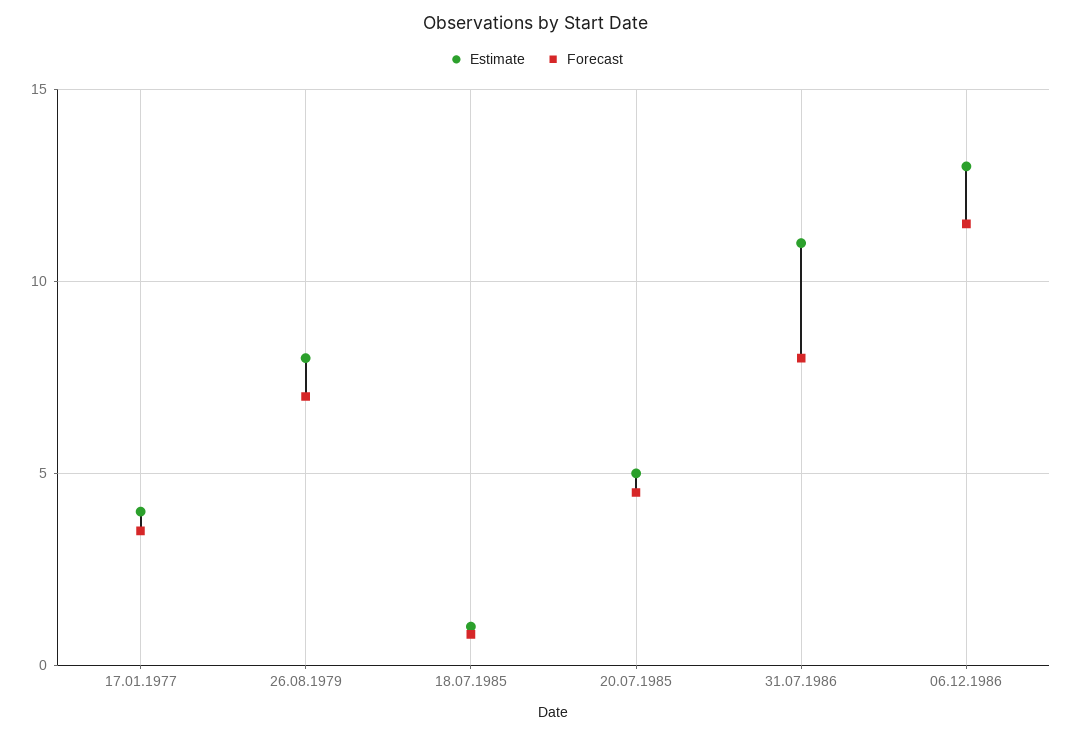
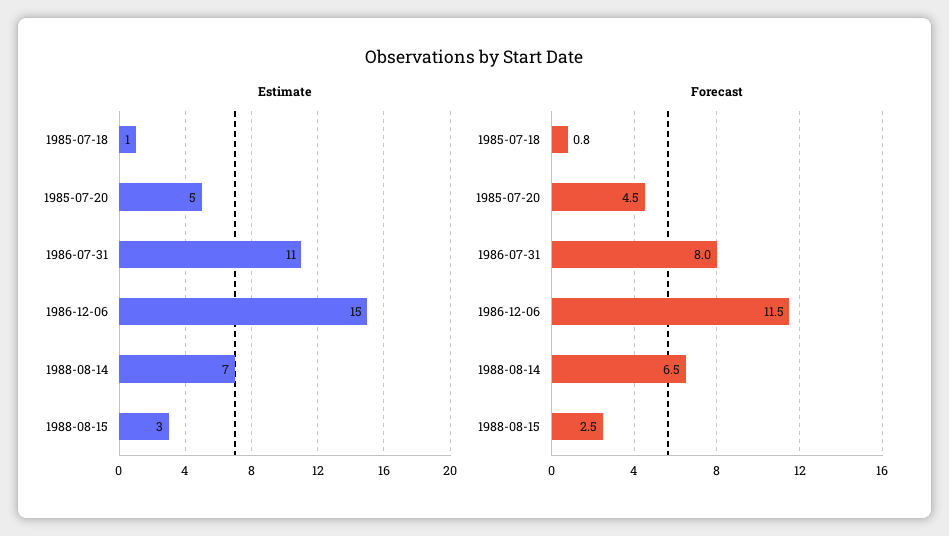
Estimate, 17.01.1977: 4 -> none
Forecast, 17.01.1977: 3.5 -> none
Estimate, 26.08.1979: 8 -> none
Forecast, 26.08.1979: 7 -> none
Estimate, 06.12.1986: 13 -> 15
Estimate, 1988-08-14: none -> 7
Estimate, 1988-08-15: none -> 3
Forecast, 1988-08-14: none -> 6.5
Forecast, 1988-08-15: none -> 2.5

